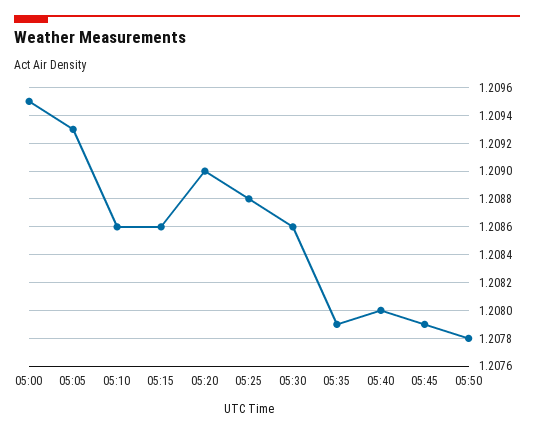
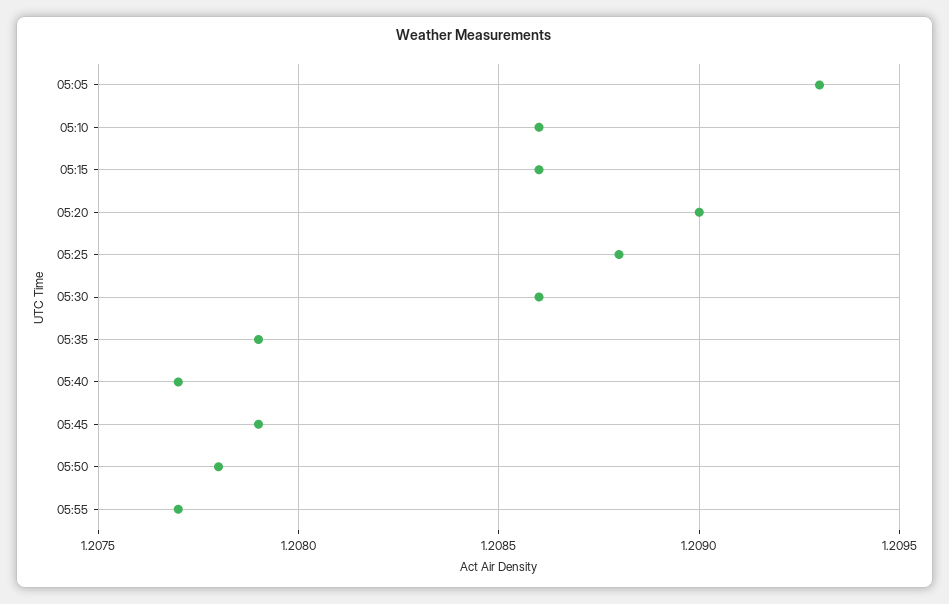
05:00: 1.2095 -> none
05:40: 1.208 -> 1.2077
05:55: none -> 1.2077

